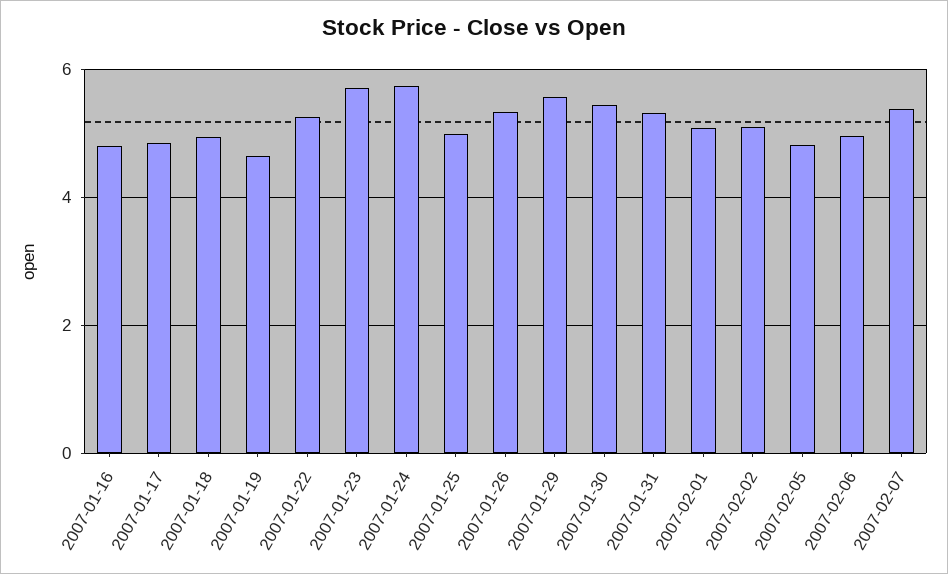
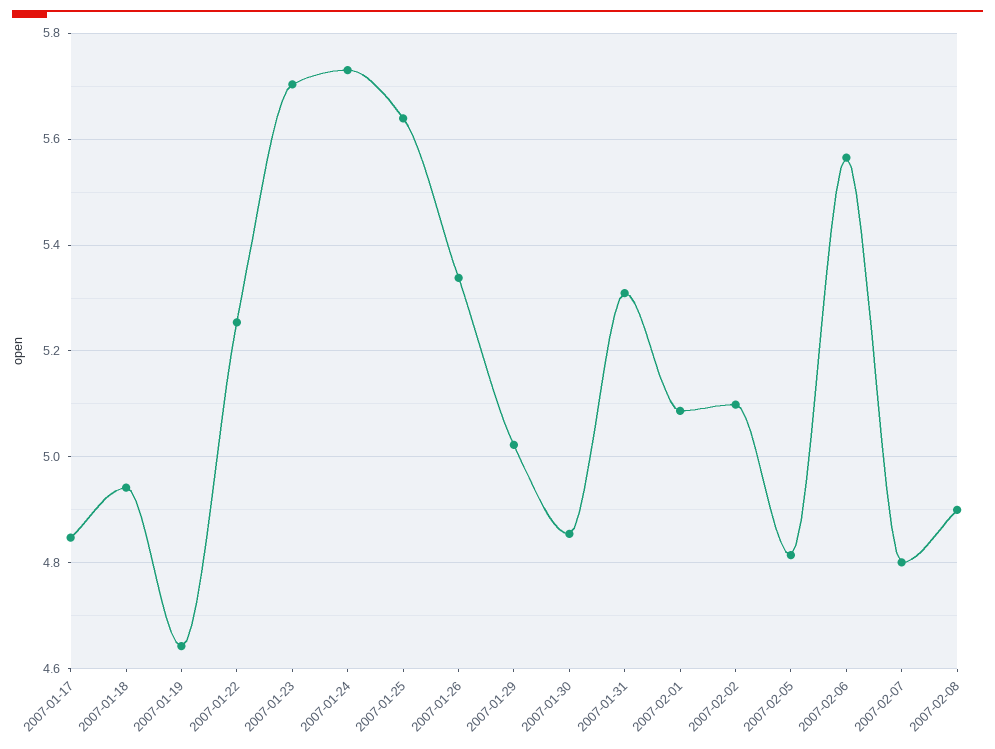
2007-01-16: 4.8 -> none
2007-01-25: 5 -> 5.64
2007-01-29: 5.6 -> 5.02
2007-01-30: 5.4 -> 4.86
2007-02-06: 5 -> 5.56
2007-02-07: 5.4 -> 4.8
2007-02-08: none -> 4.9

